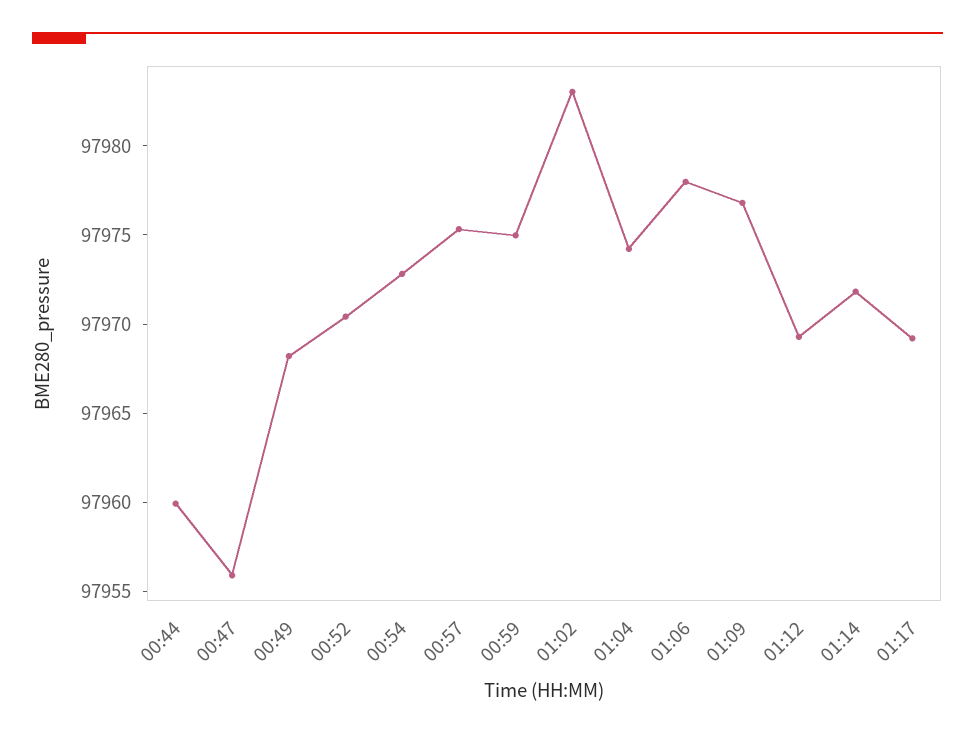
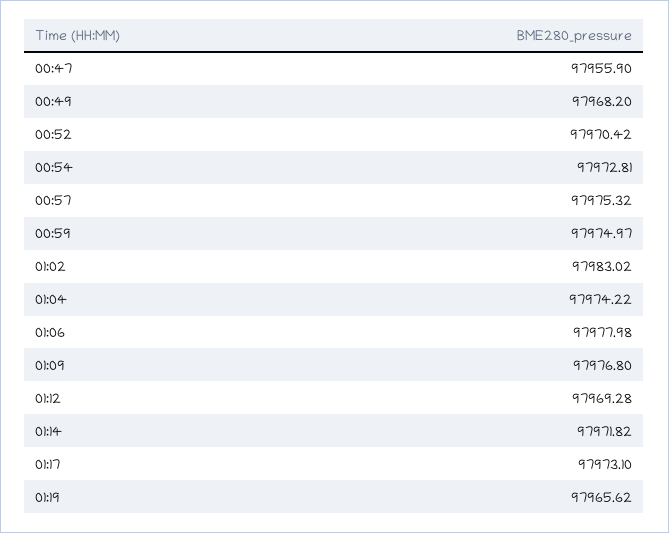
00:44: 97960 -> none
01:17: 97969 -> 97973.1
01:19: none -> 97965.62

